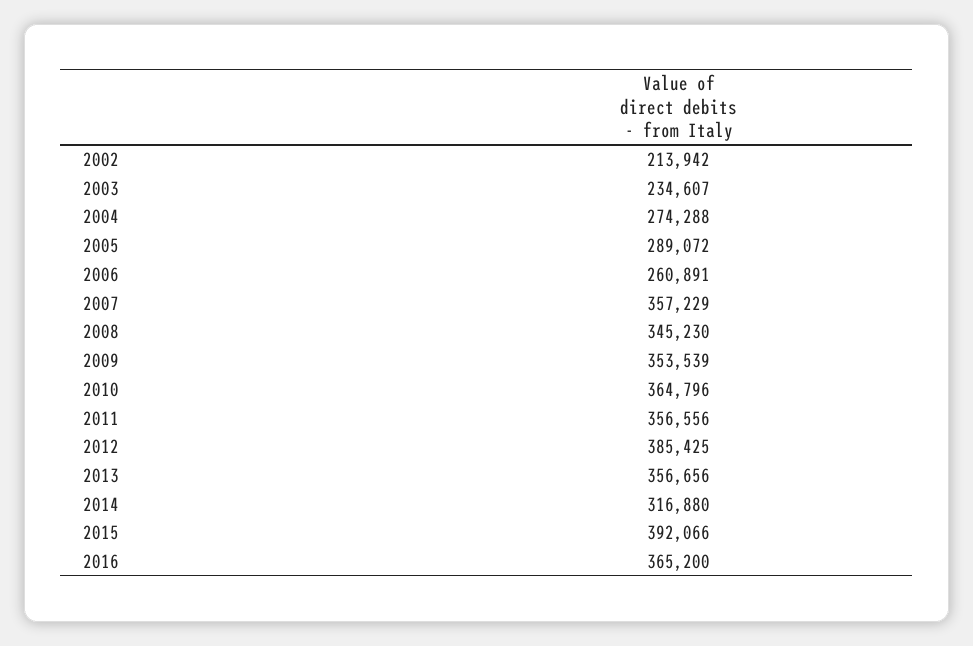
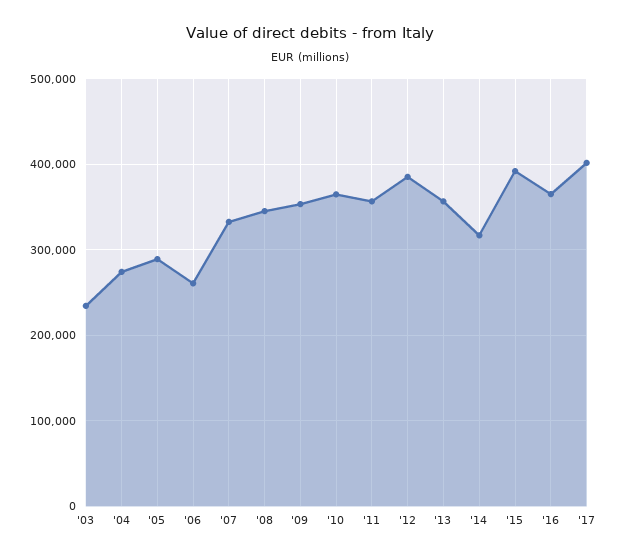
2002: 213942 -> none
2007: 357229 -> 330000
'17: none -> 400000

